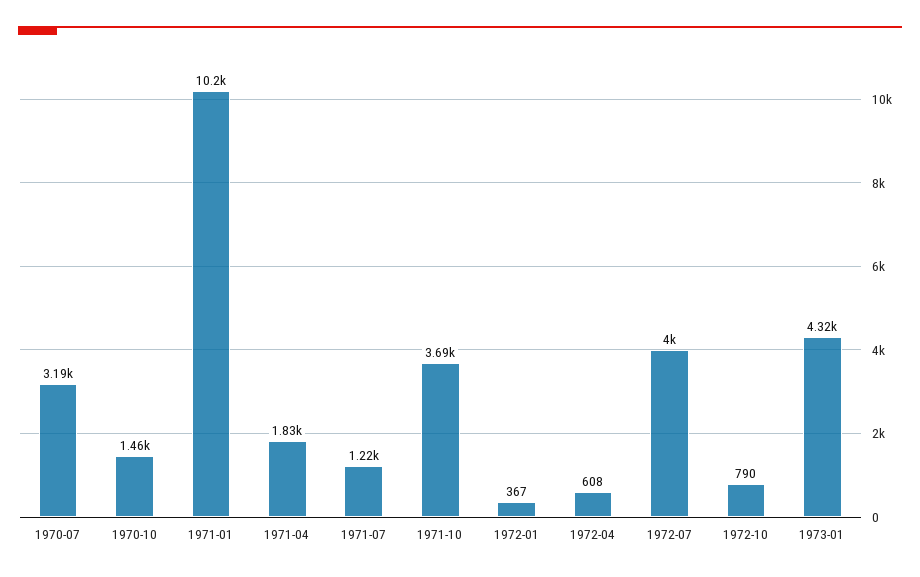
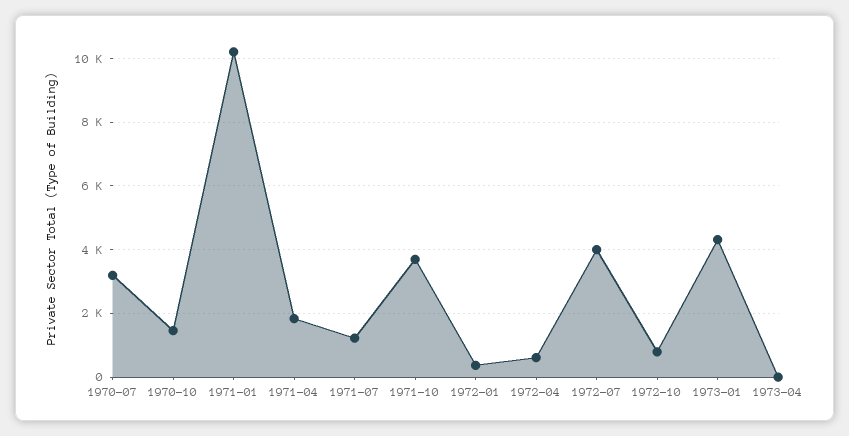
1973-04: none -> 0

